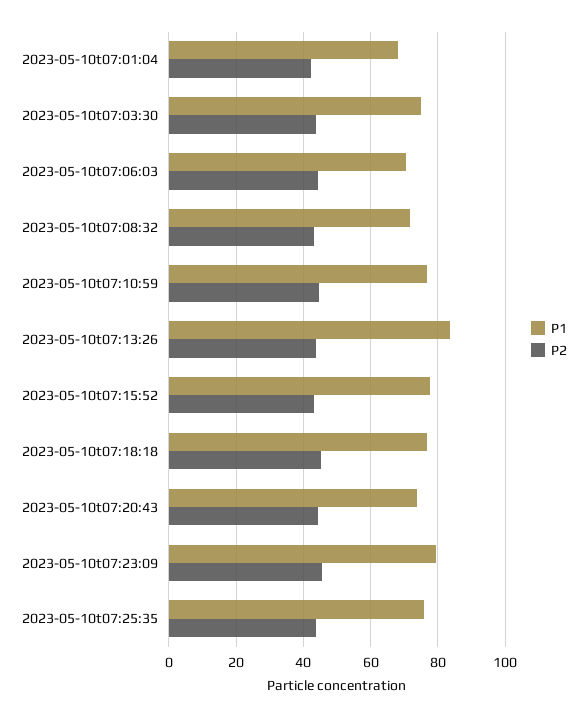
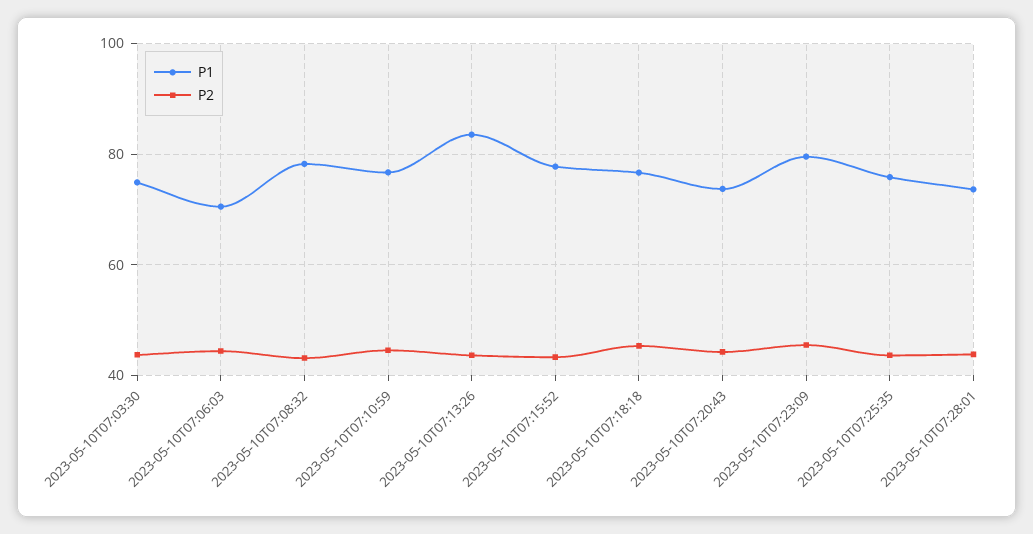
P1, 2023-05-10t07:01:04: 68 -> none
P2, 2023-05-10t07:01:04: 42 -> none
P1, 2023-05-10t07:08:32: 72 -> 78
P1, 2023-05-10T07:28:01: none -> 74
P2, 2023-05-10T07:28:01: none -> 44

